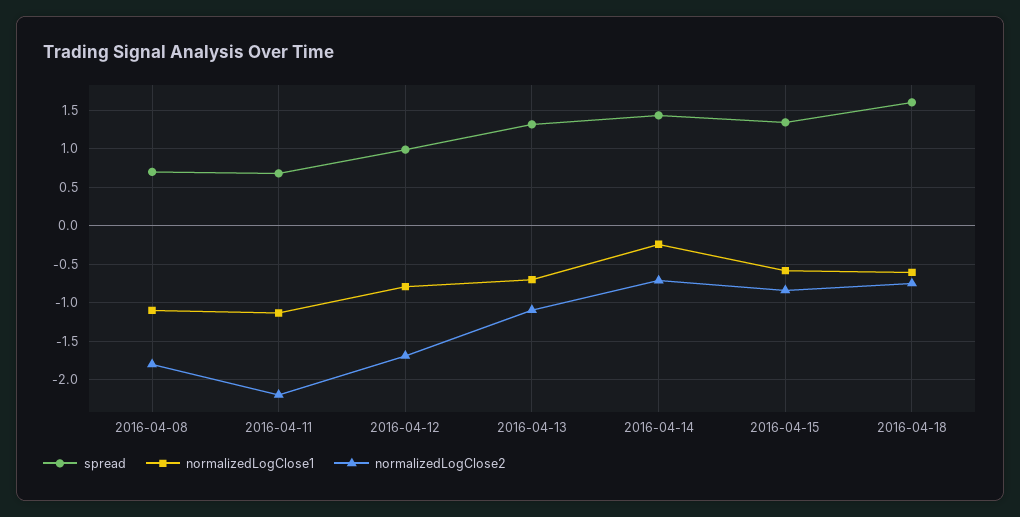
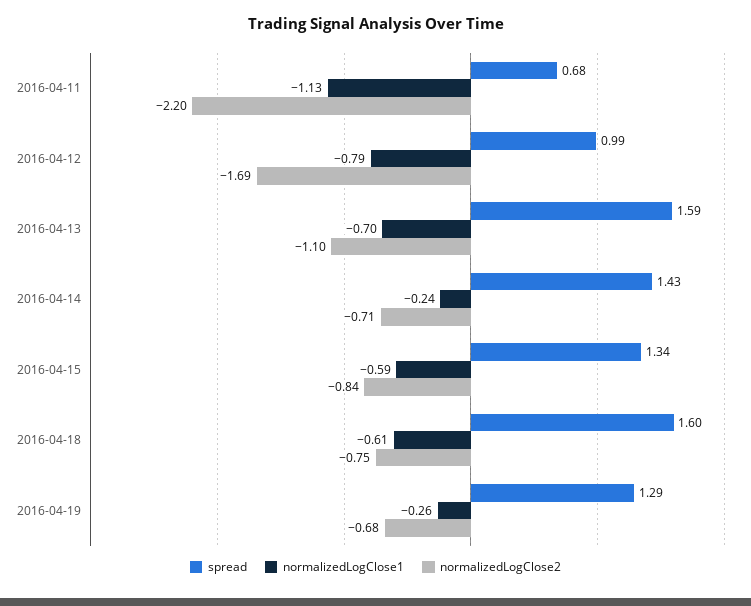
spread, 2016-04-08: 0.7 -> none
normalizedLogClose1, 2016-04-08: -1.1 -> none
normalizedLogClose2, 2016-04-08: -1.8 -> none
spread, 2016-04-13: 1.3 -> 1.59
spread, 2016-04-19: none -> 1.29
normalizedLogClose1, 2016-04-19: none -> -0.26
normalizedLogClose2, 2016-04-19: none -> -0.68

